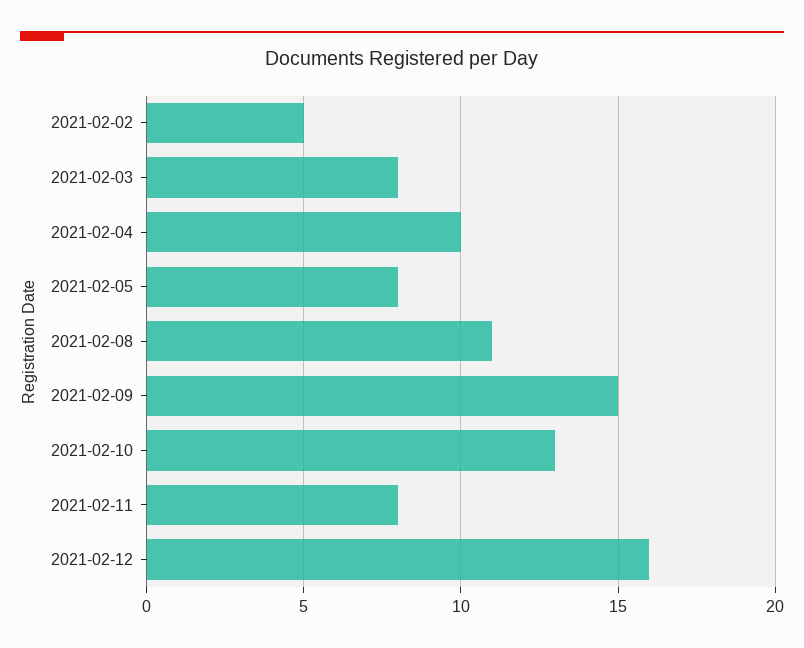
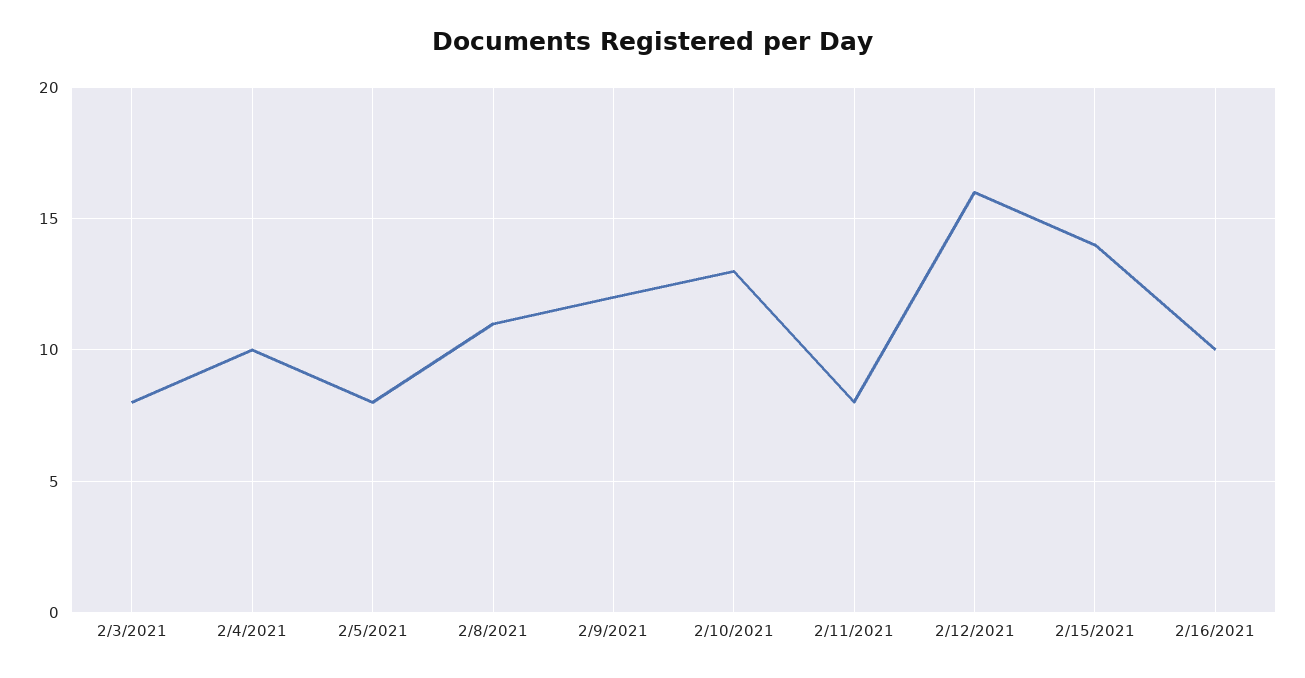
2021-02-02: 5 -> none
2021-02-09: 15 -> 12
2/15/2021: none -> 14
2/16/2021: none -> 10

